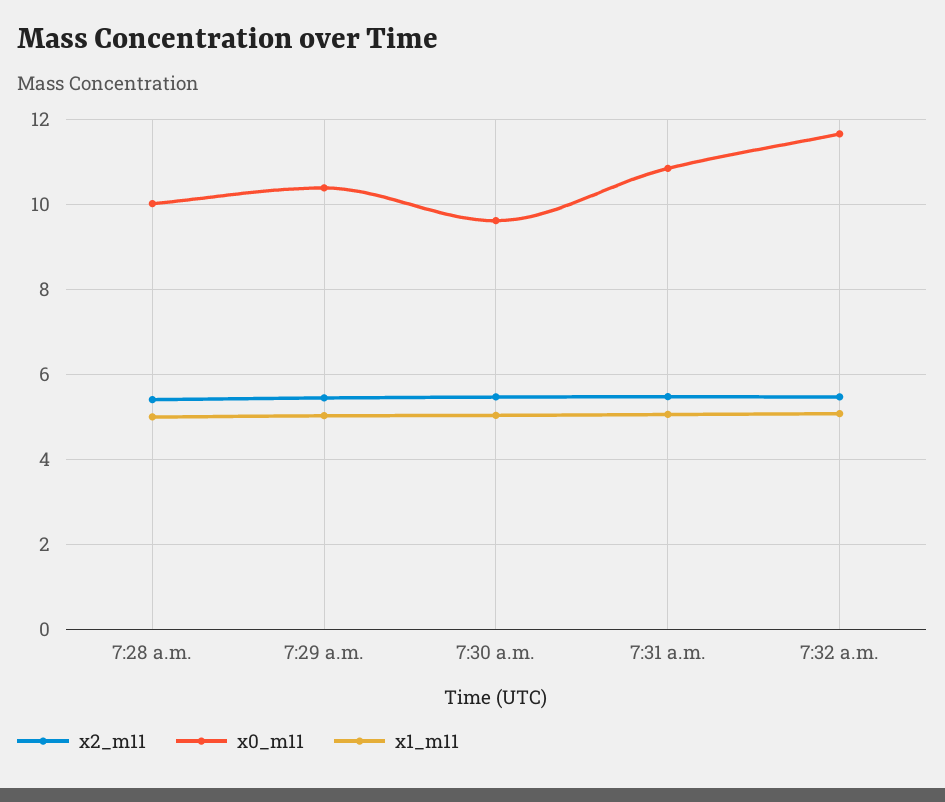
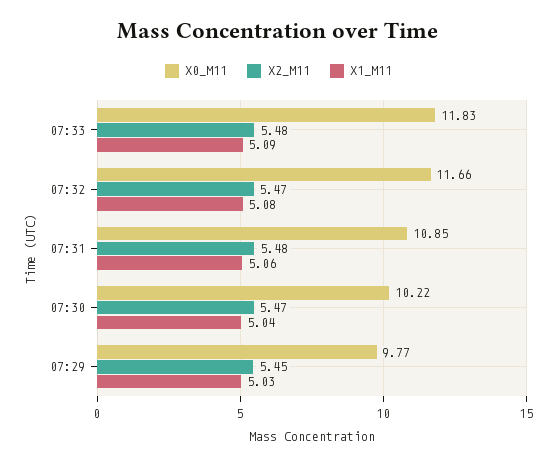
x2_m11, 7:28 a.m.: 5.4 -> none
x0_m11, 7:28 a.m.: 10 -> none
x1_m11, 7:28 a.m.: 5 -> none
x0_m11, 7:29 a.m.: 10.4 -> 9.77
x0_m11, 7:30 a.m.: 9.6 -> 10.22
x0_m11, 07:33: none -> 11.83
x2_m11, 07:33: none -> 5.48
x1_m11, 07:33: none -> 5.09

